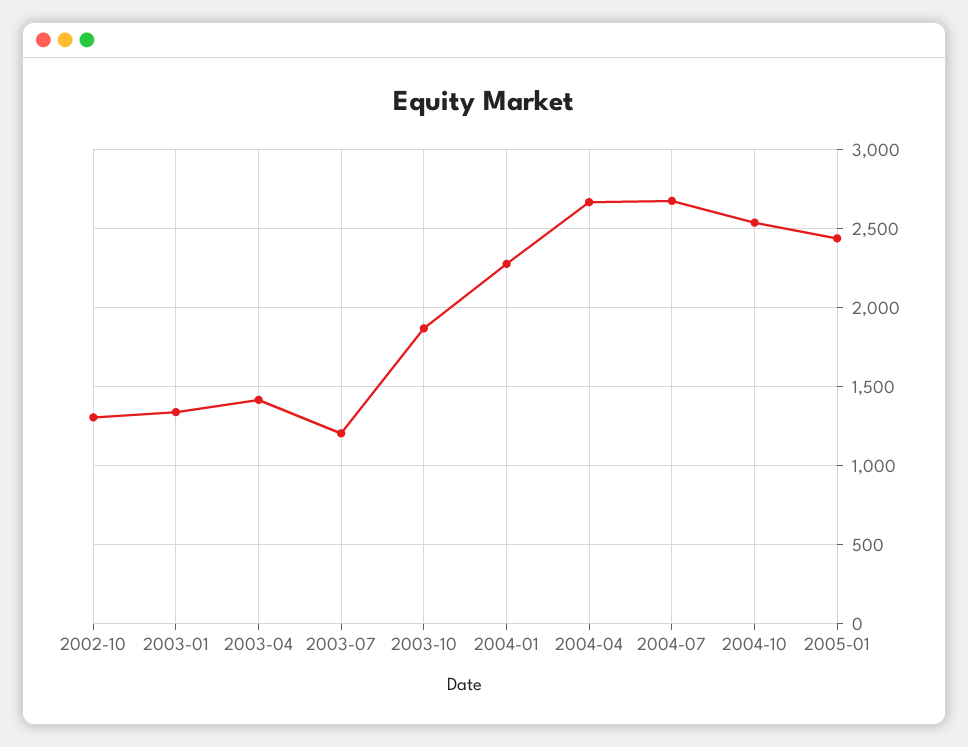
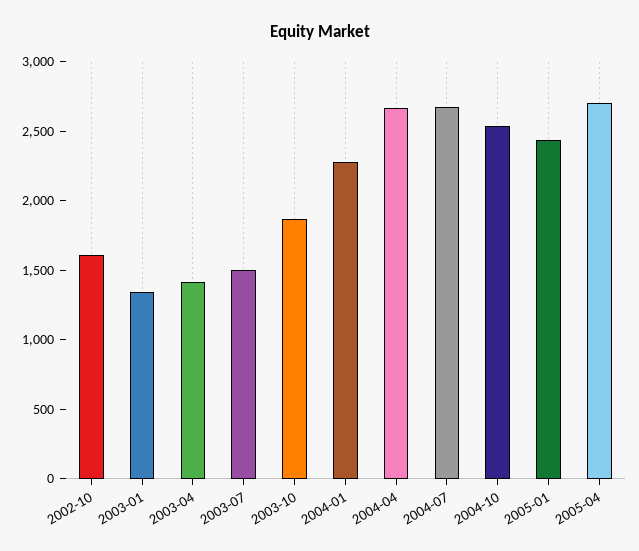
2002-10: 1300 -> 1600
2003-07: 1200 -> 1500
2005-04: none -> 2700

